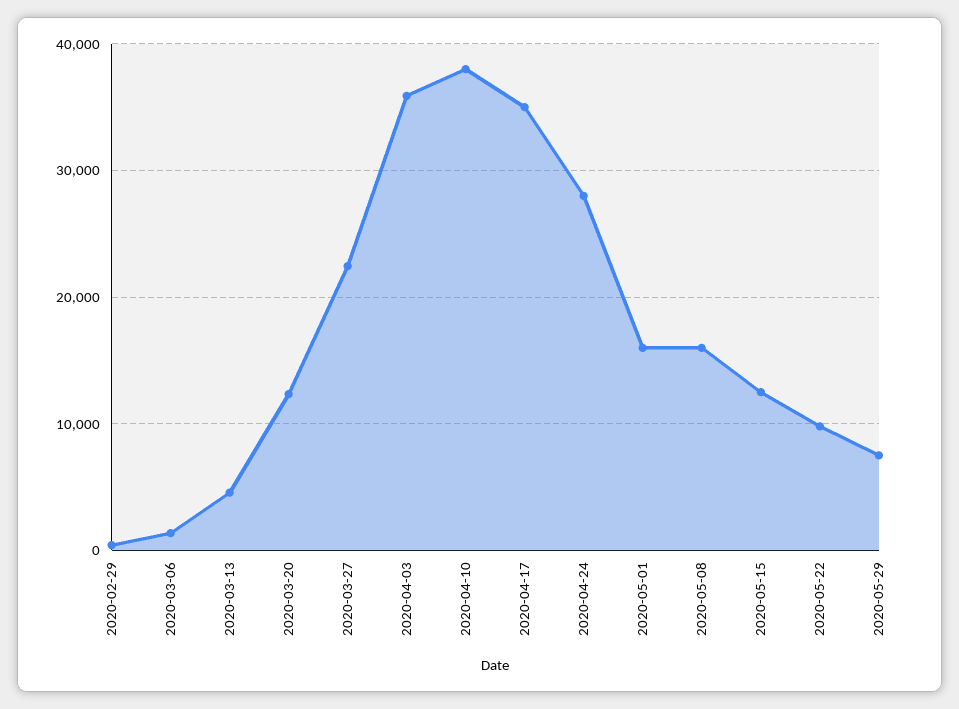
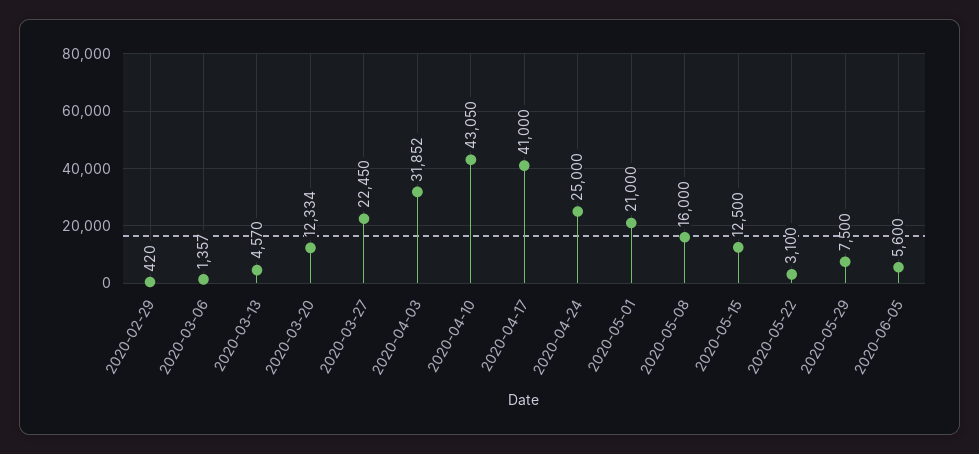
2020-04-03: 36000 -> 31852
2020-04-10: 38000 -> 43050
2020-04-17: 35000 -> 41000
2020-04-24: 28000 -> 25000
2020-05-01: 16000 -> 21000
2020-05-22: 10000 -> 3100
2020-06-05: none -> 5600

